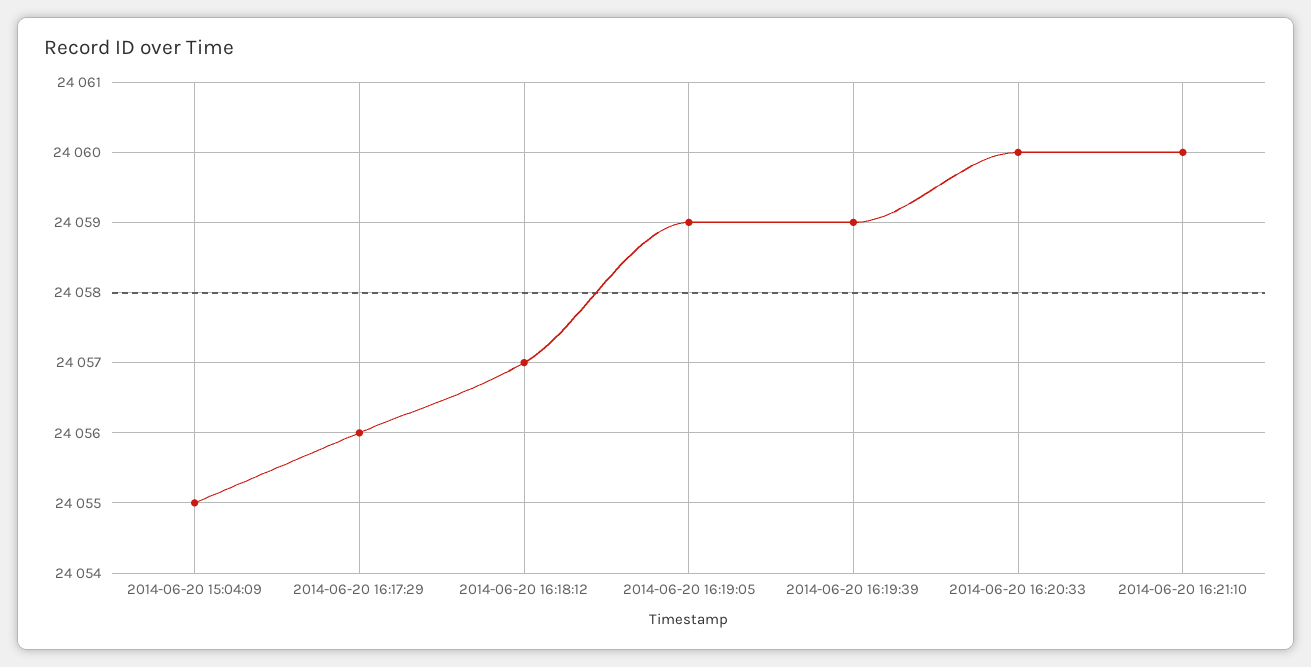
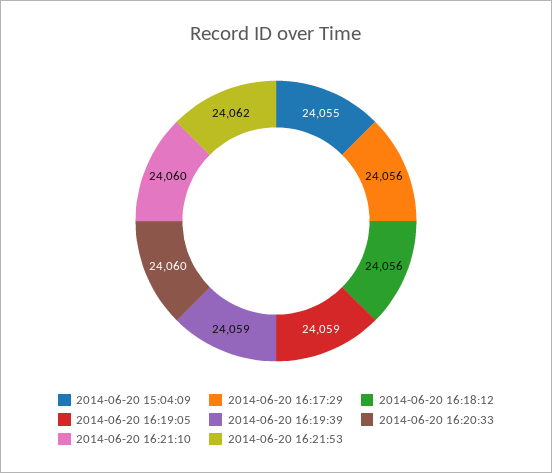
2014-06-20 16:18:12: 24057 -> 24056
2014-06-20 16:21:53: none -> 24062

